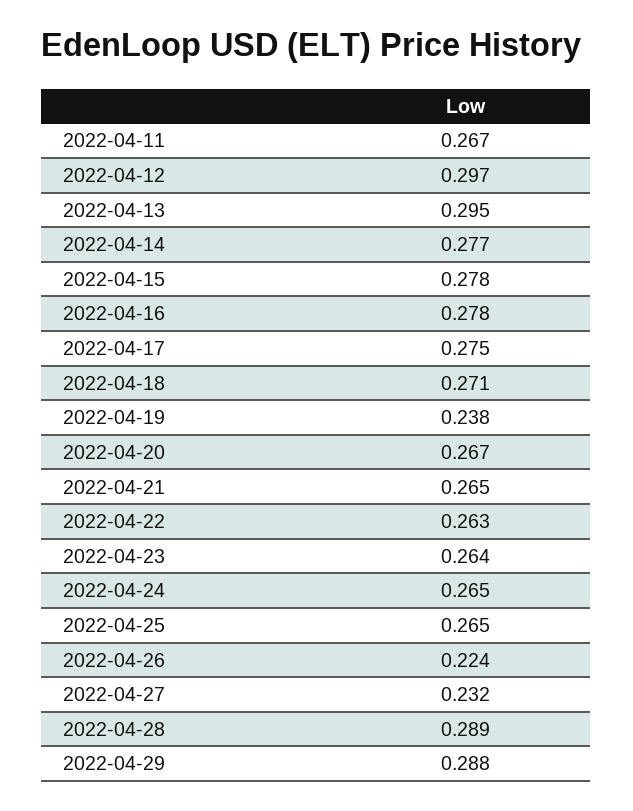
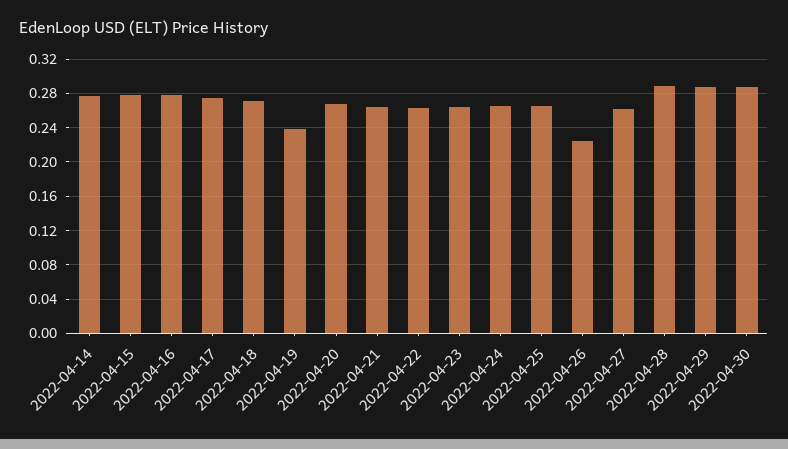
2022-04-11: 0.267 -> none
2022-04-12: 0.297 -> none
2022-04-13: 0.295 -> none
2022-04-27: 0.232 -> 0.26
2022-04-30: none -> 0.29

